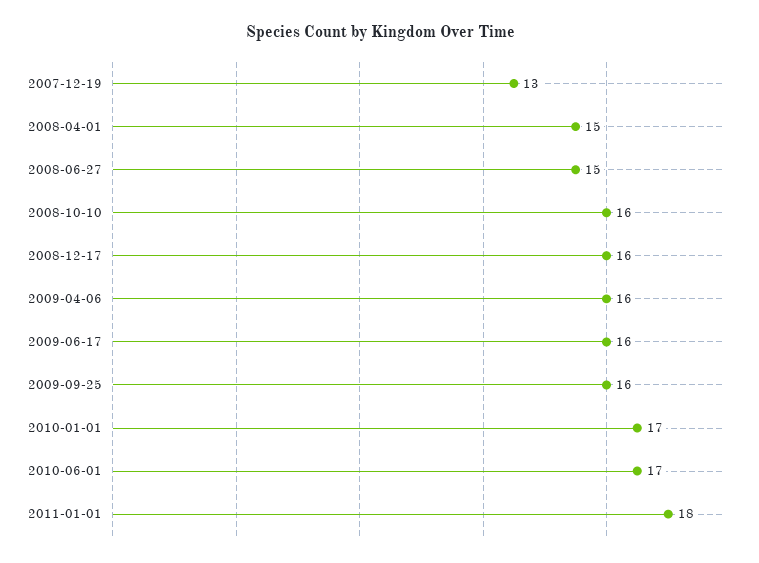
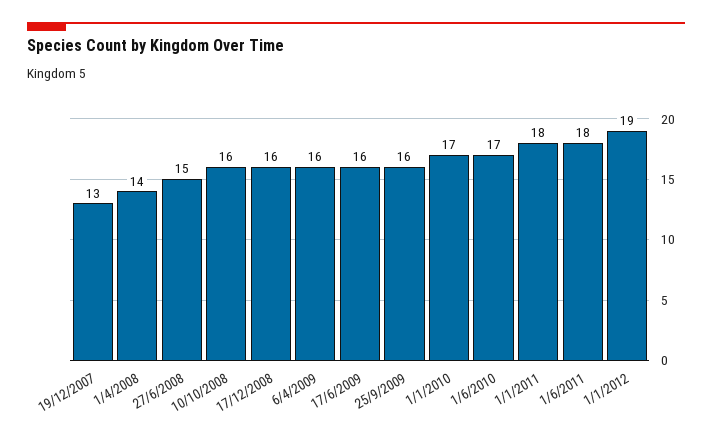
2008-04-01: 15 -> 14
1/6/2011: none -> 18
1/1/2012: none -> 19

